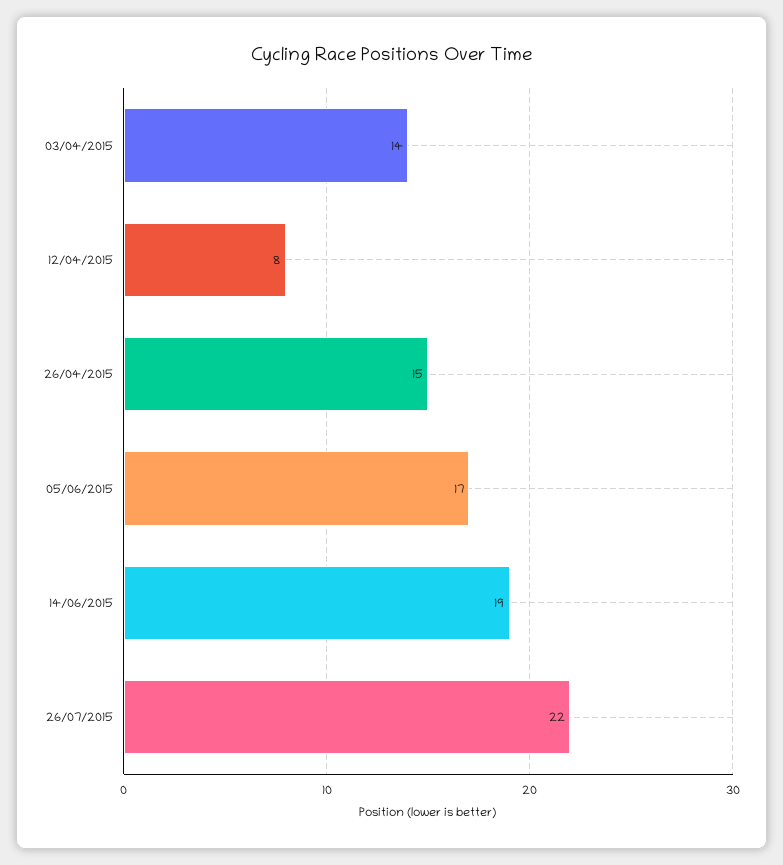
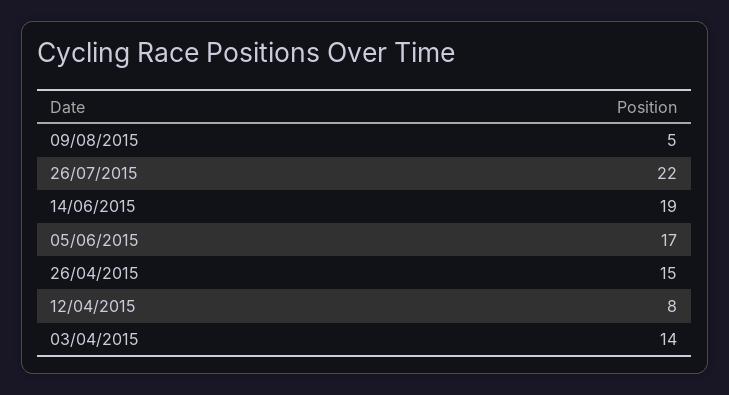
09/08/2015: none -> 5

